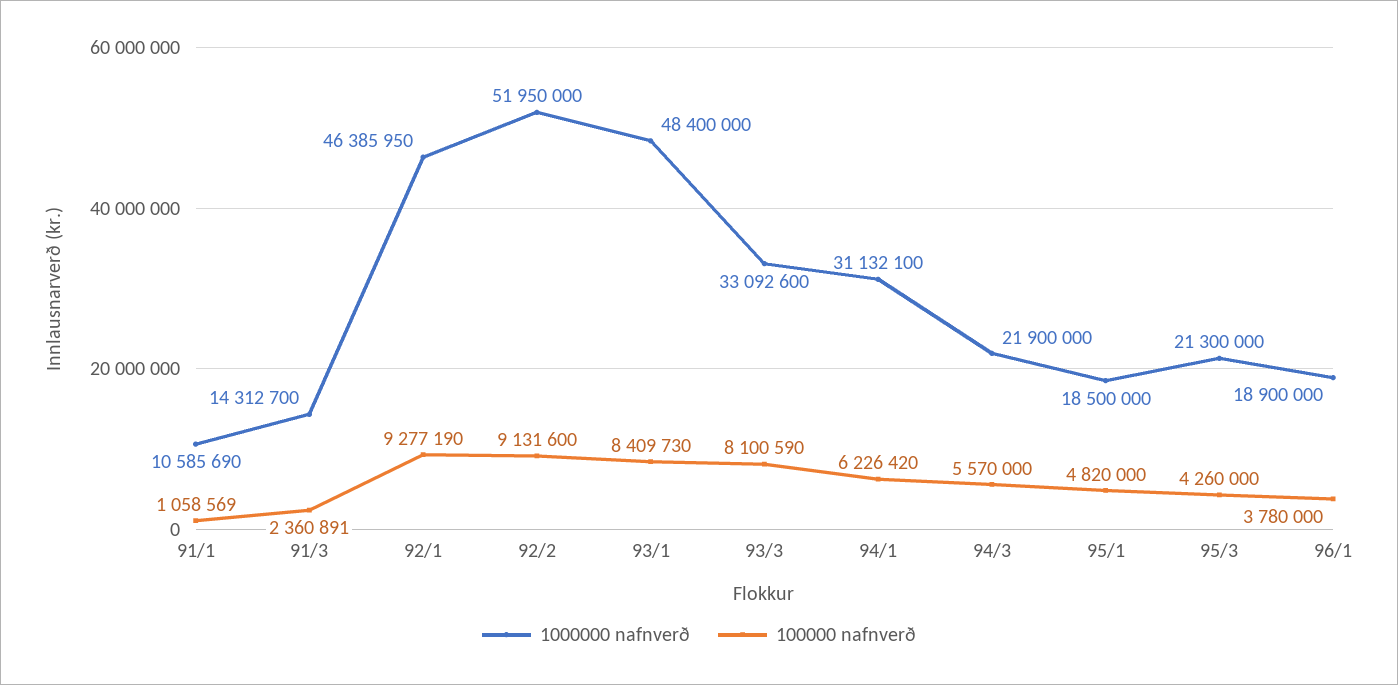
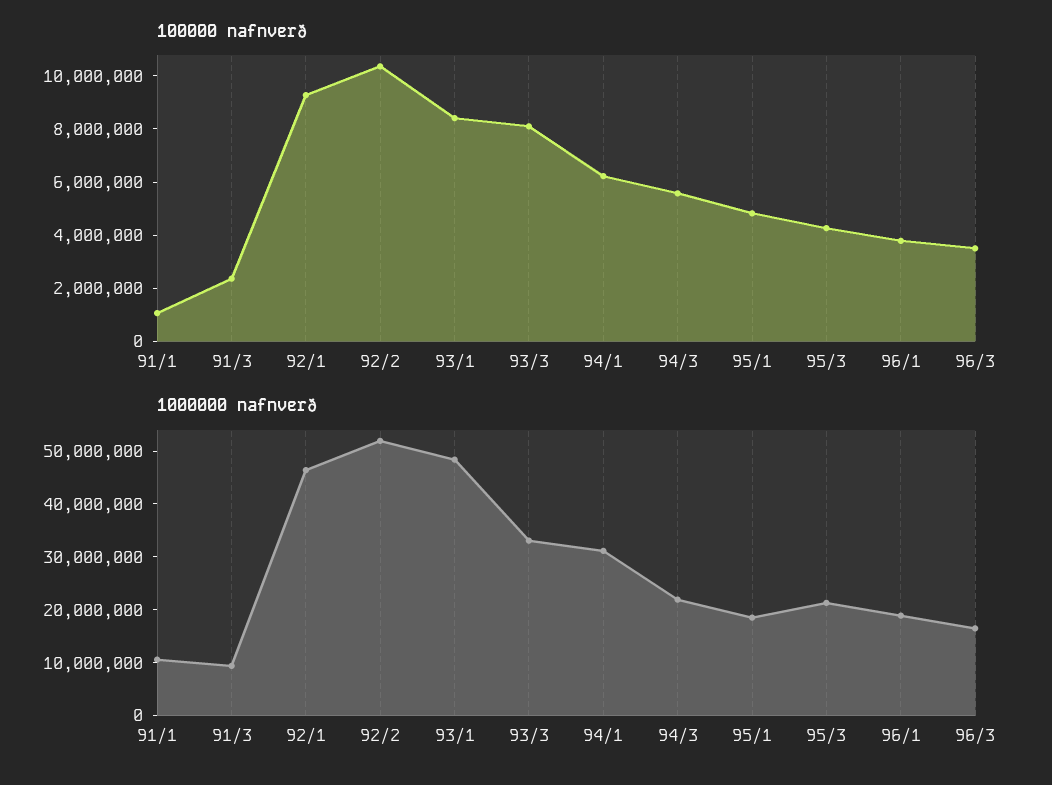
1000000 nafnverð, 91/3: 14312700 -> 10000000
100000 nafnverð, 92/2: 9131600 -> 10500000
100000 nafnverð, 96/3: none -> 3500000
1000000 nafnverð, 96/3: none -> 16000000

